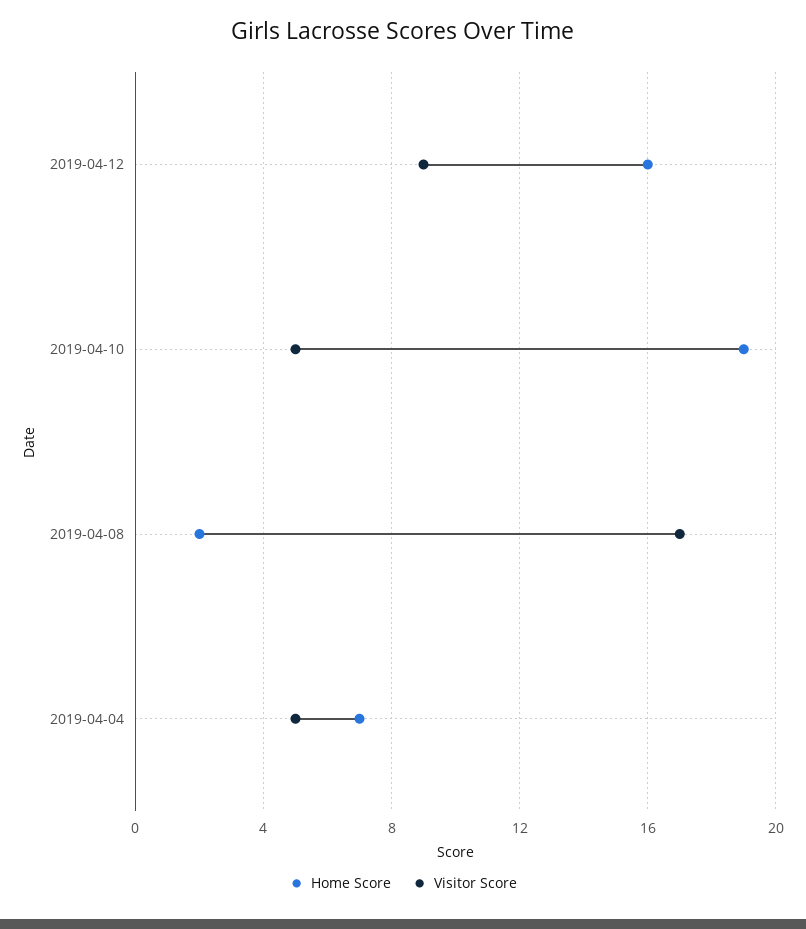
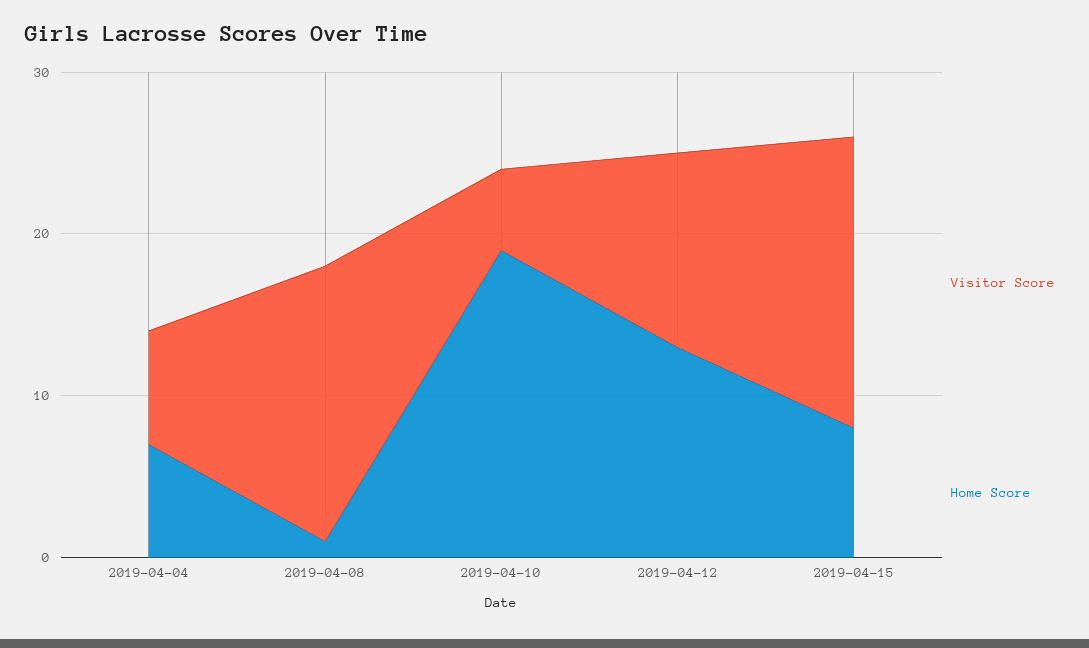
Home Score, 2019-04-12: 16 -> 13
Visitor Score, 2019-04-12: 9 -> 12
Home Score, 2019-04-08: 2 -> 1
Visitor Score, 2019-04-04: 5 -> 7
Visitor Score, 2019-04-15: none -> 18
Home Score, 2019-04-15: none -> 8

